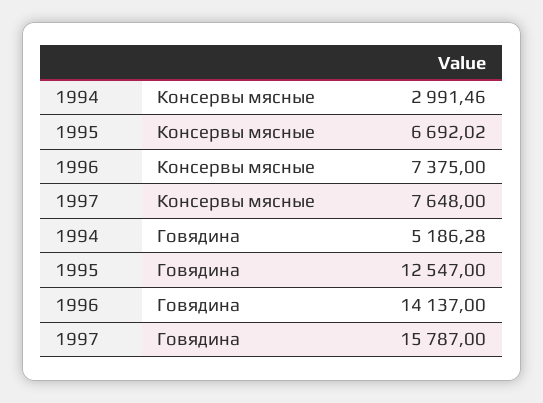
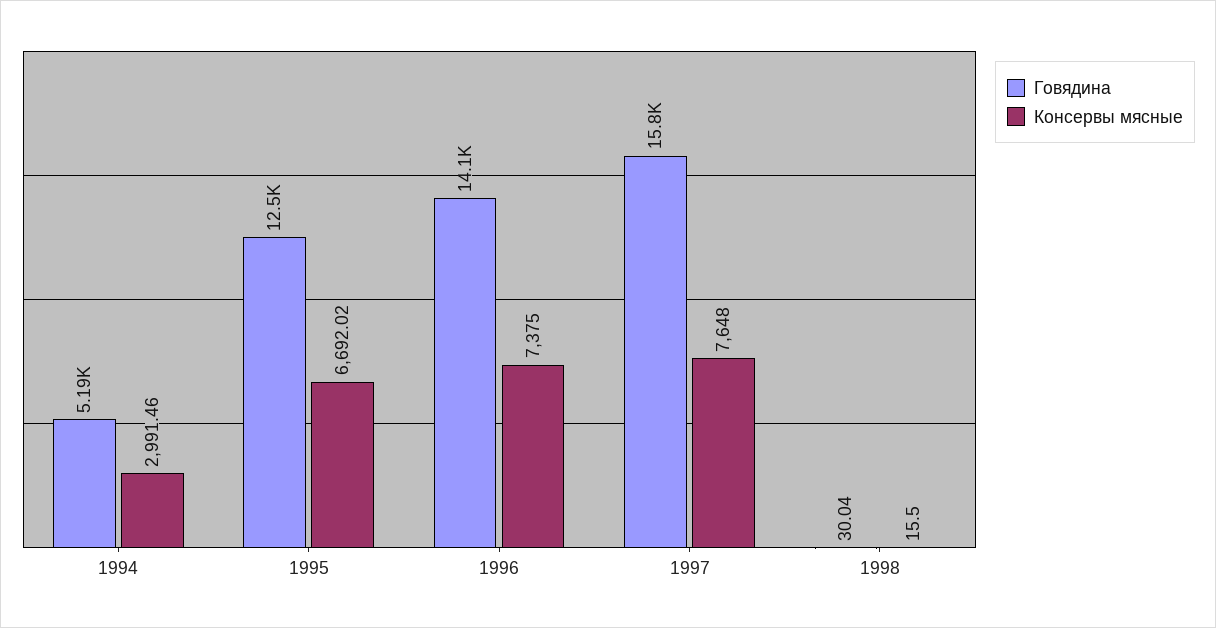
Говядина, 1998: none -> 30.04
Консервы мясные, 1998: none -> 15.5

